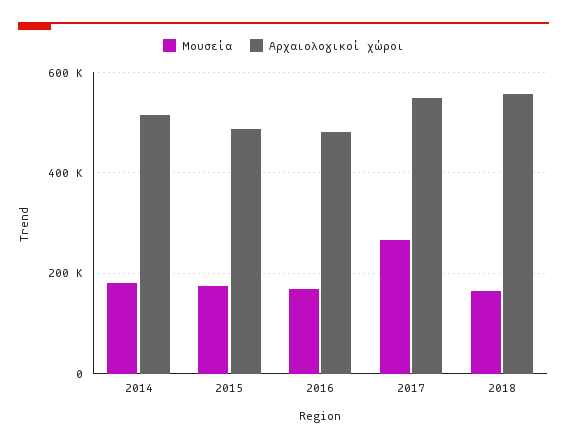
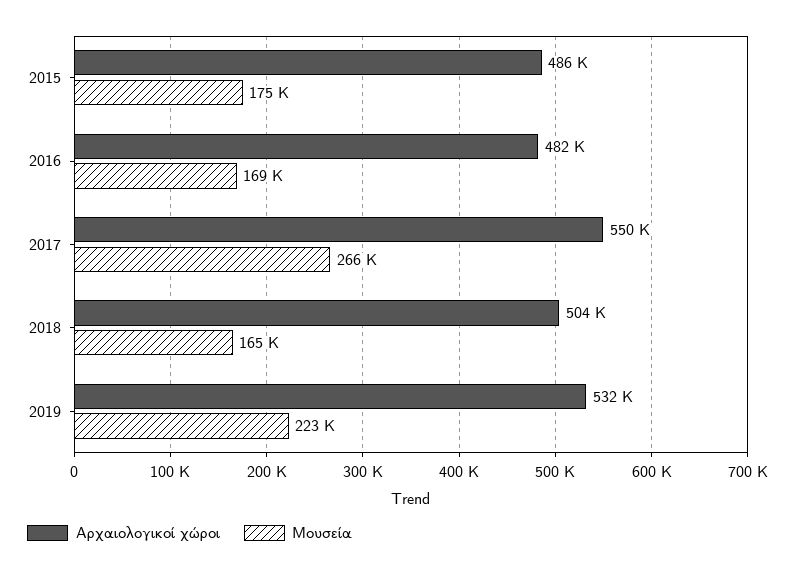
Μουσεία, 2014: 180000 -> none
Αρχαιολογικοί χώροι, 2014: 520000 -> none
Αρχαιολογικοί χώροι, 2018: 560000 -> 504000
Αρχαιολογικοί χώροι, 2019: none -> 532000
Μουσεία, 2019: none -> 223000

